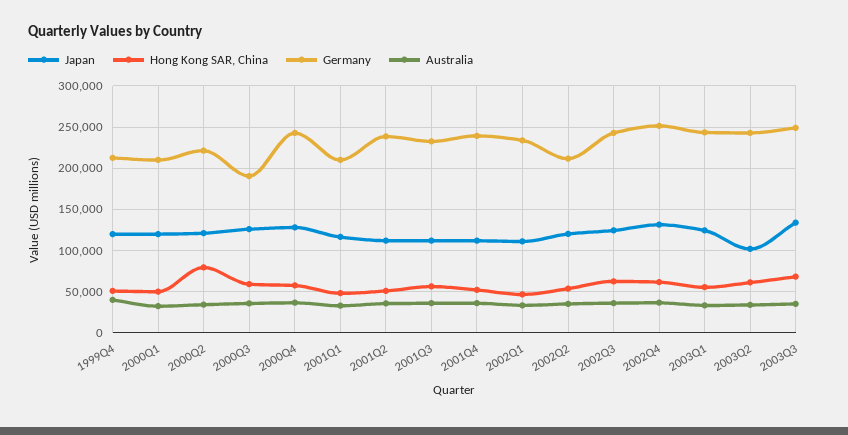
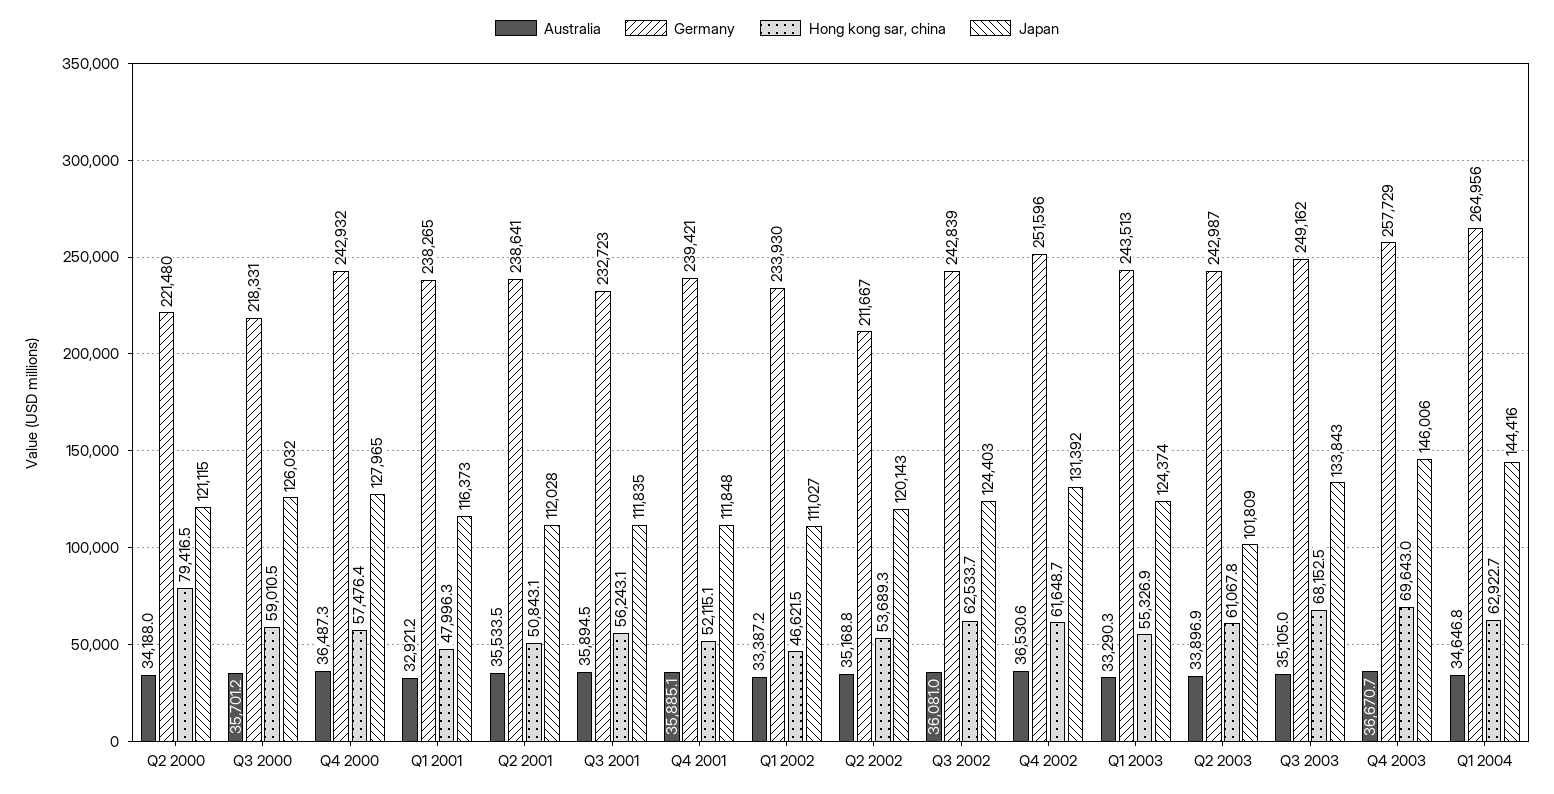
Japan, 1999Q4: 120000 -> none
Hong Kong SAR, China, 1999Q4: 50000 -> none
Germany, 1999Q4: 210000 -> none
Australia, 1999Q4: 40000 -> none
Japan, 2000Q1: 120000 -> none
Hong Kong SAR, China, 2000Q1: 50000 -> none
Germany, 2000Q1: 210000 -> none
Australia, 2000Q1: 30000 -> none
Germany, 2000Q3: 190000 -> 218331
Germany, 2001Q1: 210000 -> 238265
Australia, Q4 2003: none -> 36670.7
Germany, Q4 2003: none -> 257729
Hong Kong SAR, China, Q4 2003: none -> 69643
Japan, Q4 2003: none -> 146006
Australia, Q1 2004: none -> 34646.8
Germany, Q1 2004: none -> 264956
Hong Kong SAR, China, Q1 2004: none -> 62922.7
Japan, Q1 2004: none -> 144416

